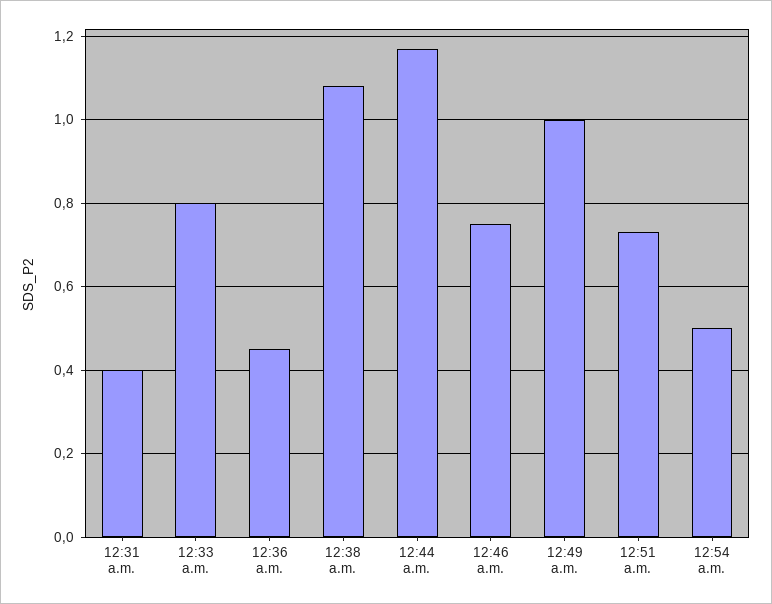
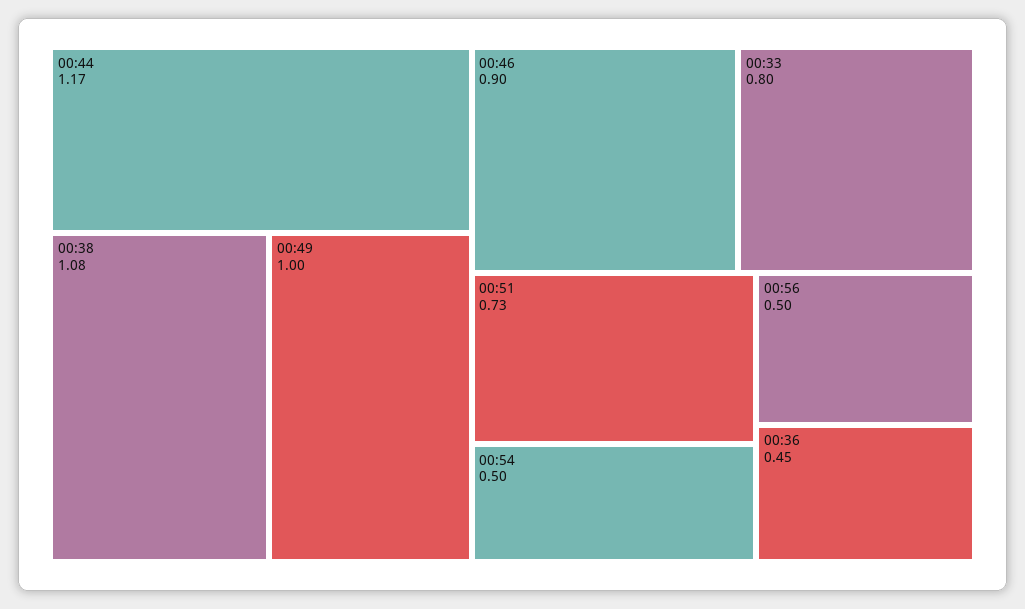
12:31 a.m.: 0.4 -> none
12:46 a.m.: 0.75 -> 0.9
00:56: none -> 0.5

